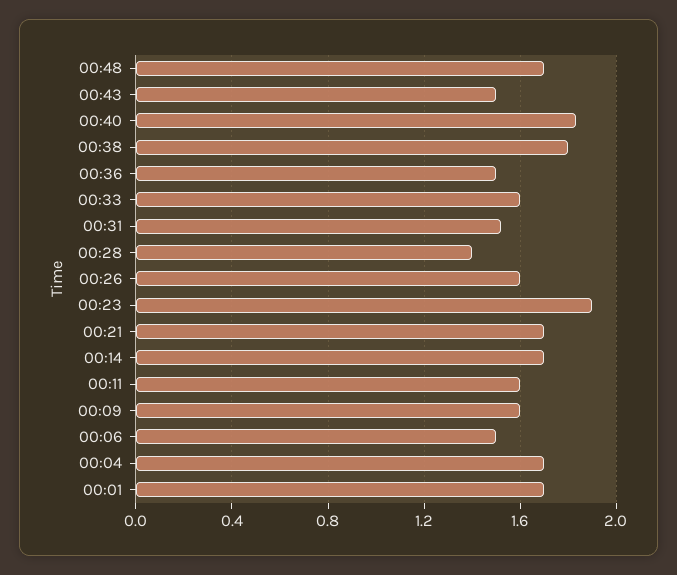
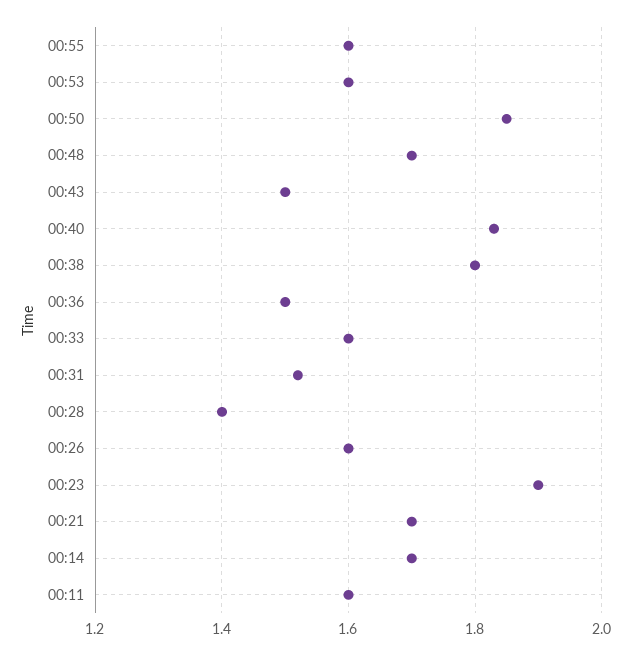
00:09: 1.6 -> none
00:06: 1.5 -> none
00:04: 1.7 -> none
00:01: 1.7 -> none
00:55: none -> 1.6
00:53: none -> 1.6
00:50: none -> 1.85

